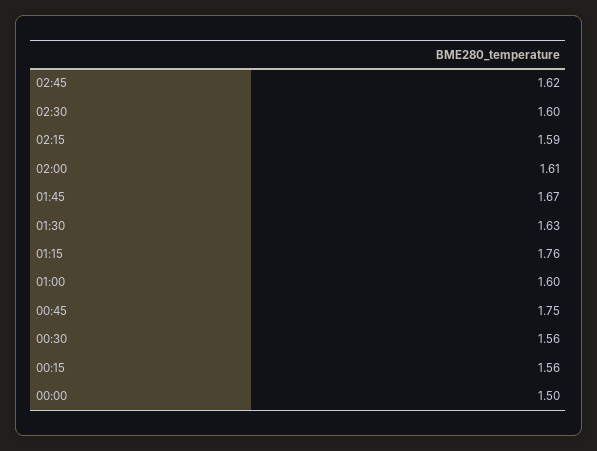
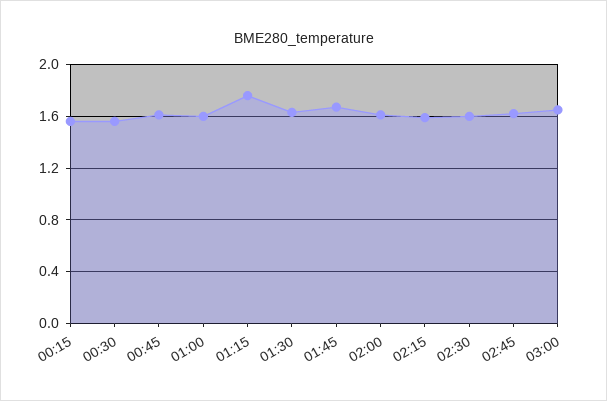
00:45: 1.75 -> 1.6
00:00: 1.5 -> none
03:00: none -> 1.65

